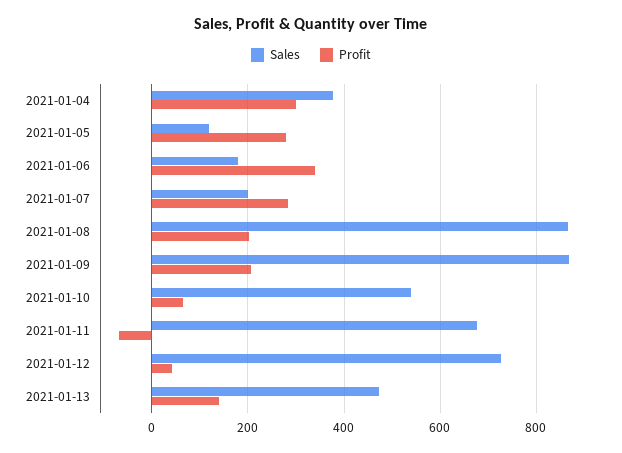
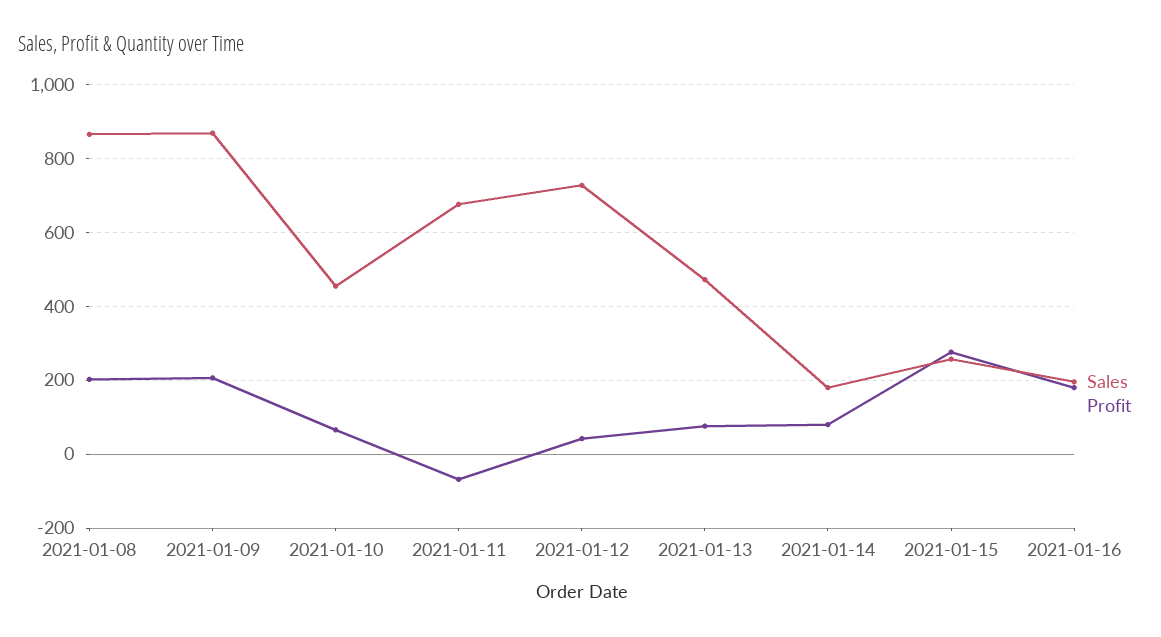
Sales, 2021-01-04: 380 -> none
Profit, 2021-01-04: 300 -> none
Sales, 2021-01-05: 120 -> none
Profit, 2021-01-05: 280 -> none
Sales, 2021-01-06: 180 -> none
Profit, 2021-01-06: 340 -> none
Sales, 2021-01-07: 200 -> none
Profit, 2021-01-07: 280 -> none
Sales, 2021-01-10: 540 -> 460
Profit, 2021-01-13: 140 -> 80
Sales, 2021-01-14: none -> 180
Profit, 2021-01-14: none -> 80
Sales, 2021-01-15: none -> 260
Profit, 2021-01-15: none -> 280
Sales, 2021-01-16: none -> 200
Profit, 2021-01-16: none -> 180

